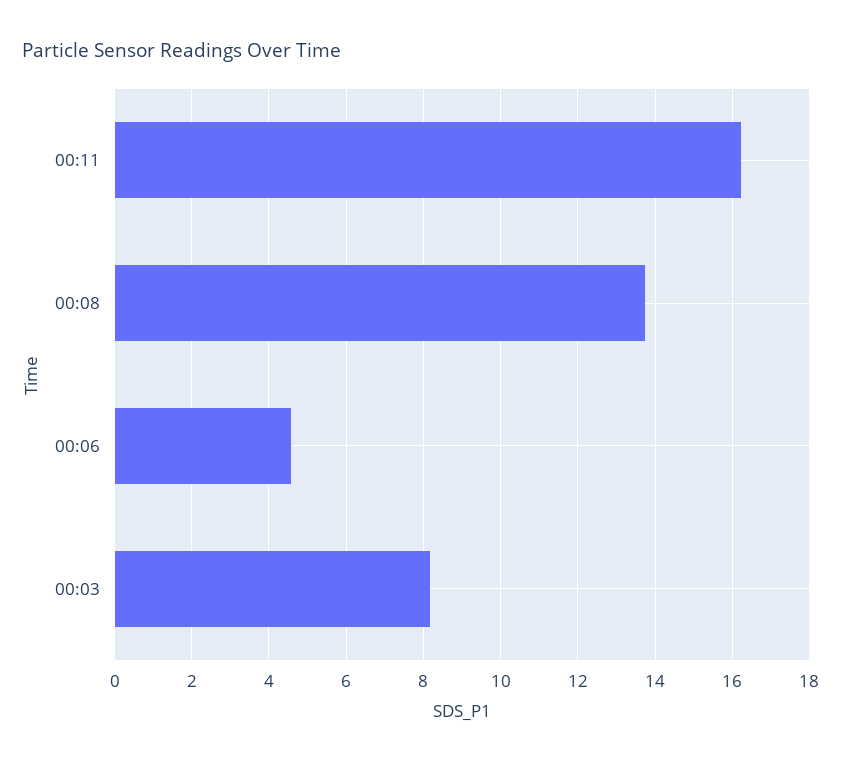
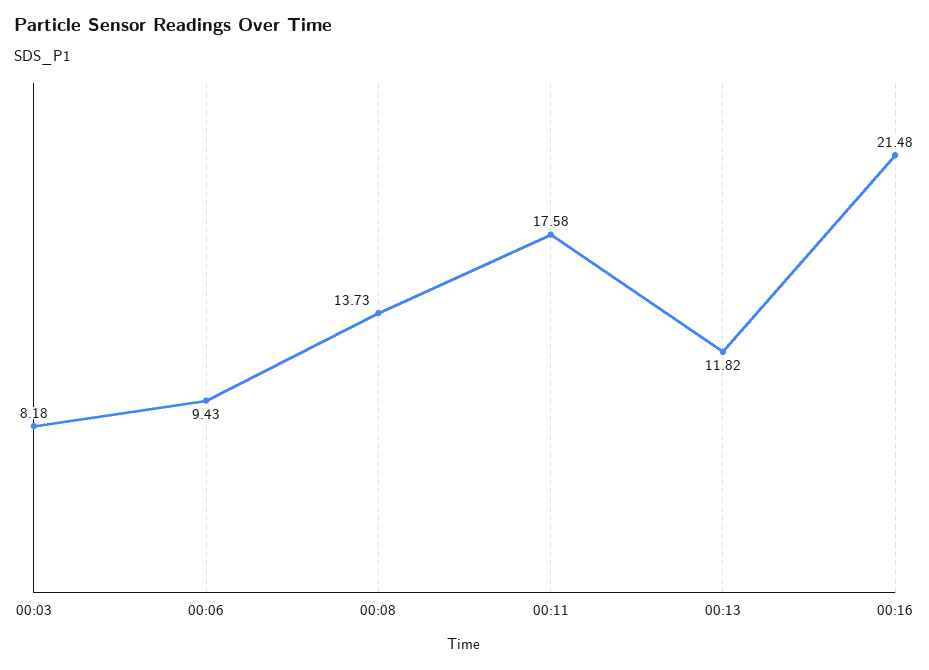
00:11: 16.2 -> 17.58
00:06: 4.6 -> 9.43
00:13: none -> 11.82
00:16: none -> 21.48

